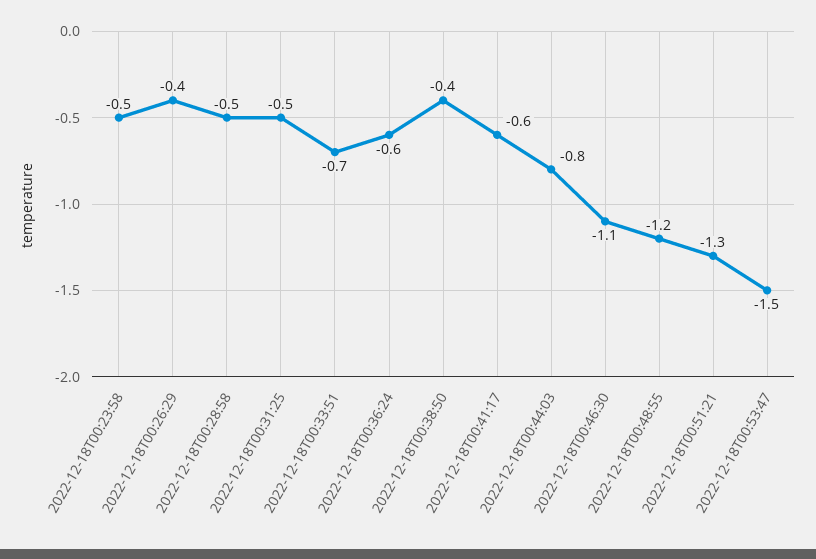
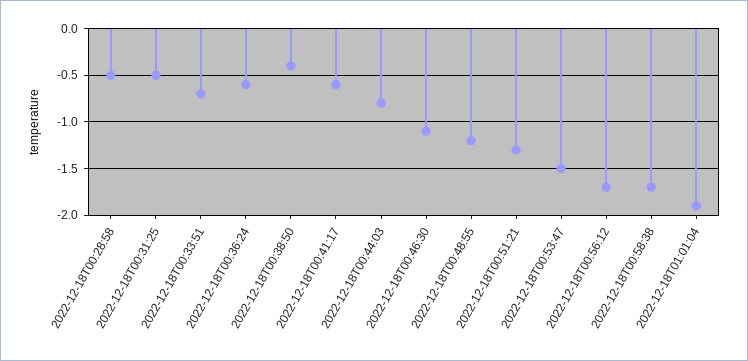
2022-12-18T00:23:58: -0.5 -> none
2022-12-18T00:26:29: -0.4 -> none
2022-12-18T00:56:12: none -> -1.7
2022-12-18T00:58:38: none -> -1.7
2022-12-18T01:01:04: none -> -1.9

